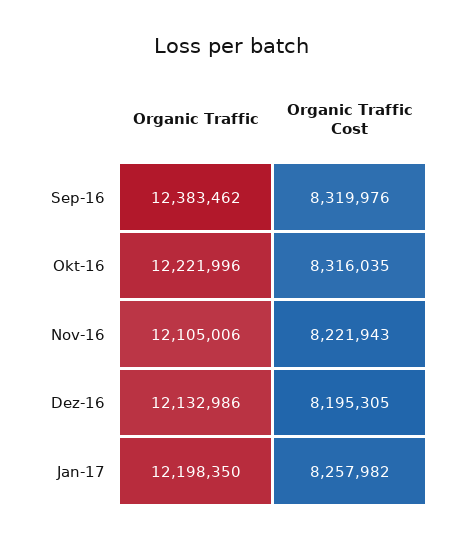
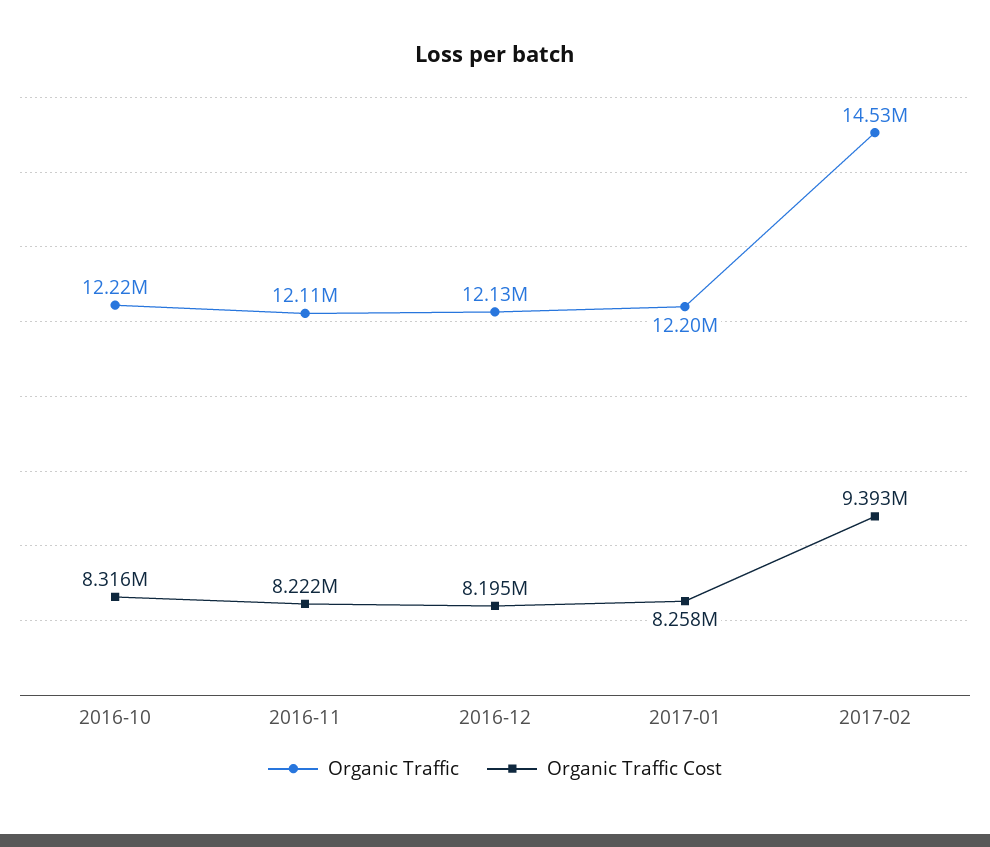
Organic Traffic, Sep-16: 12383462 -> none
Organic Traffic Cost, Sep-16: 8319976 -> none
Organic Traffic, 2017-02: none -> 14530000
Organic Traffic Cost, 2017-02: none -> 9393000

